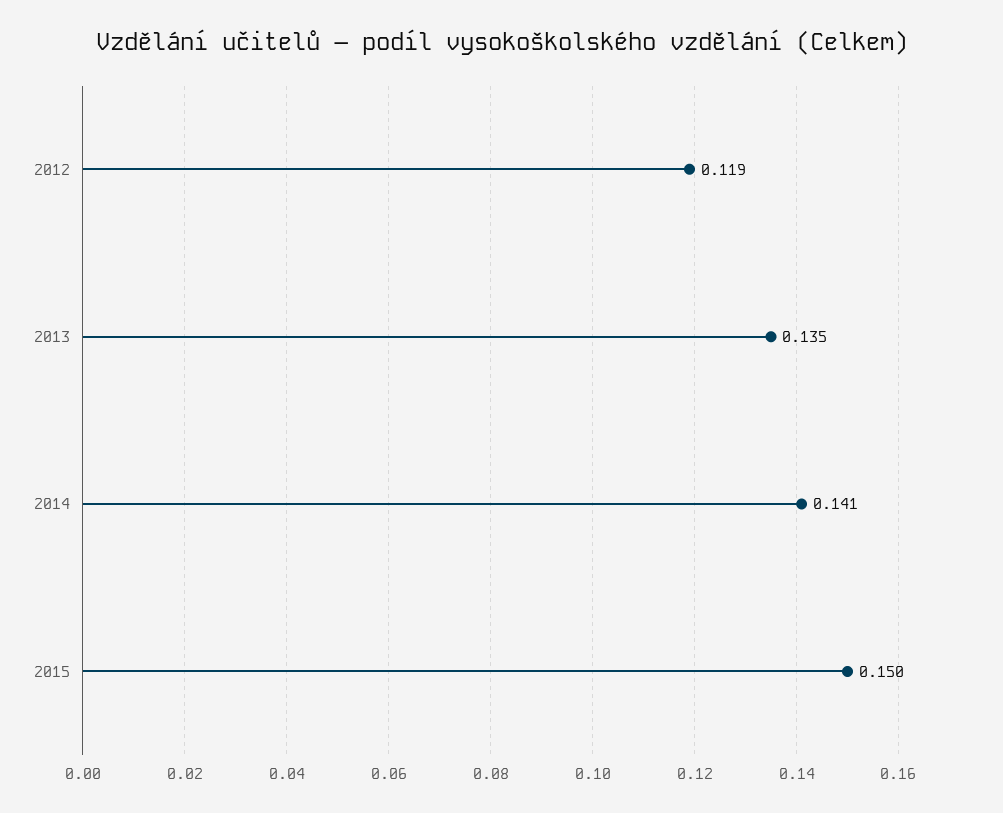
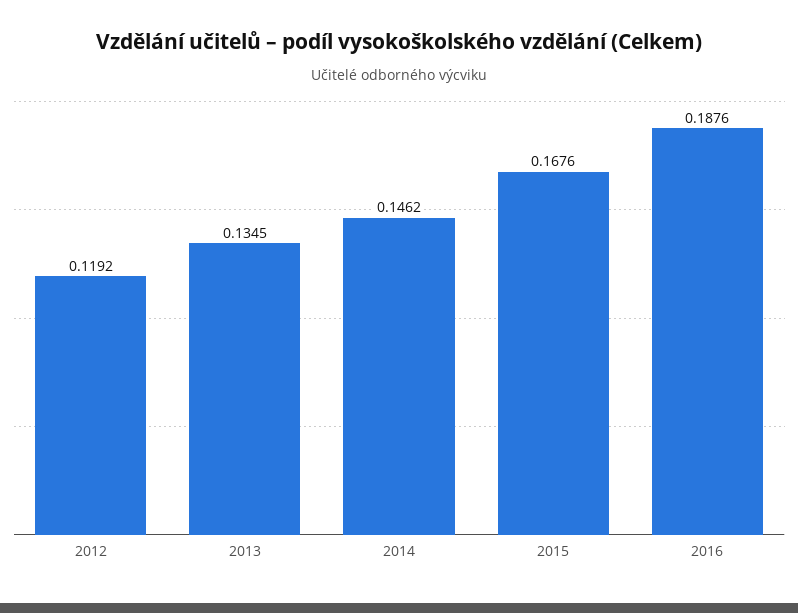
2014: 0.141 -> 0.1462
2015: 0.15 -> 0.1676
2016: none -> 0.1876

